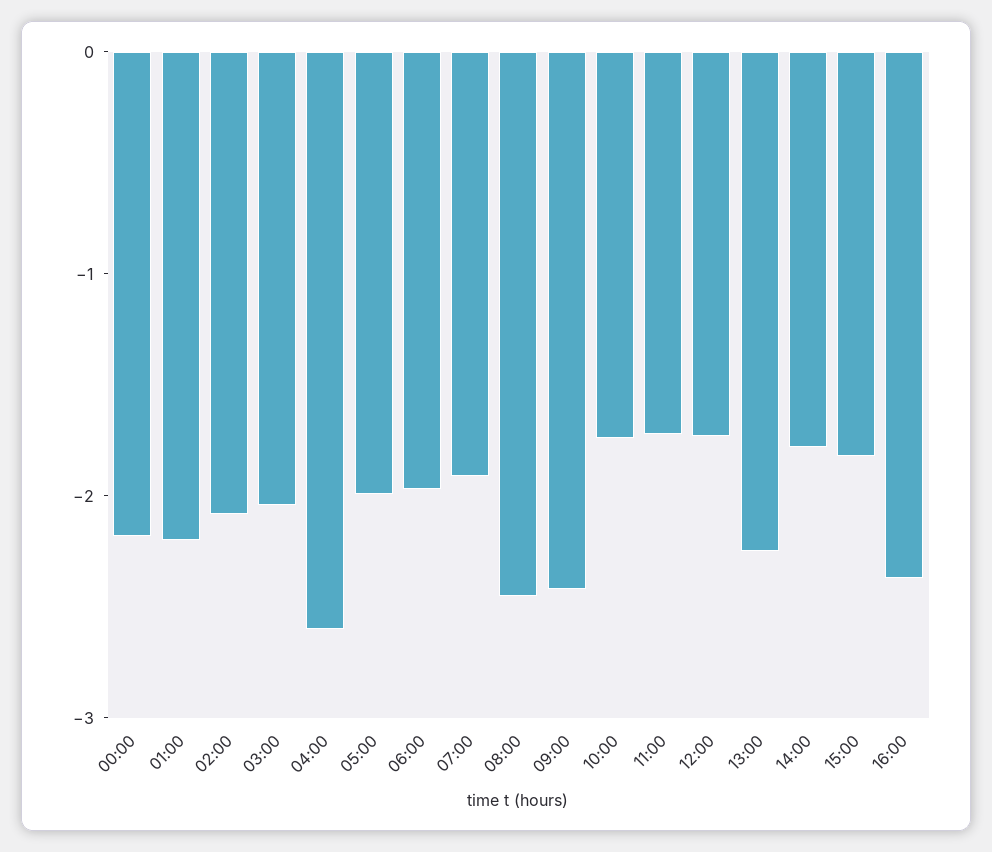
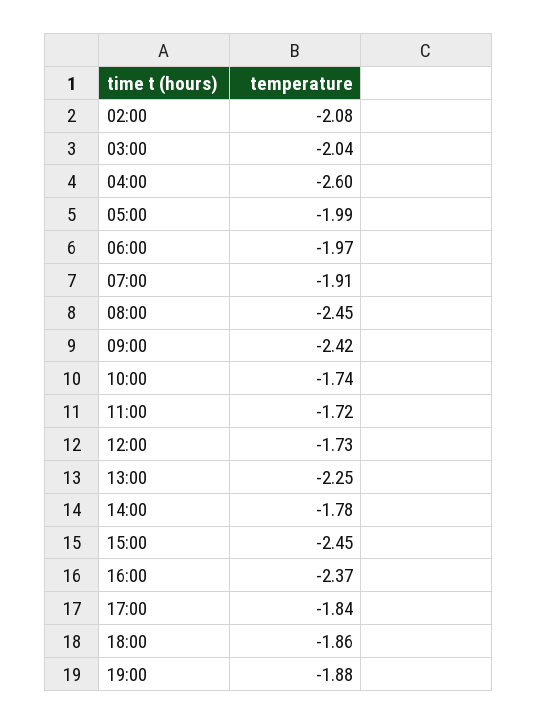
00:00: -2.2 -> none
01:00: -2.2 -> none
15:00: -1.8 -> -2.45
17:00: none -> -1.84
18:00: none -> -1.86
19:00: none -> -1.88

